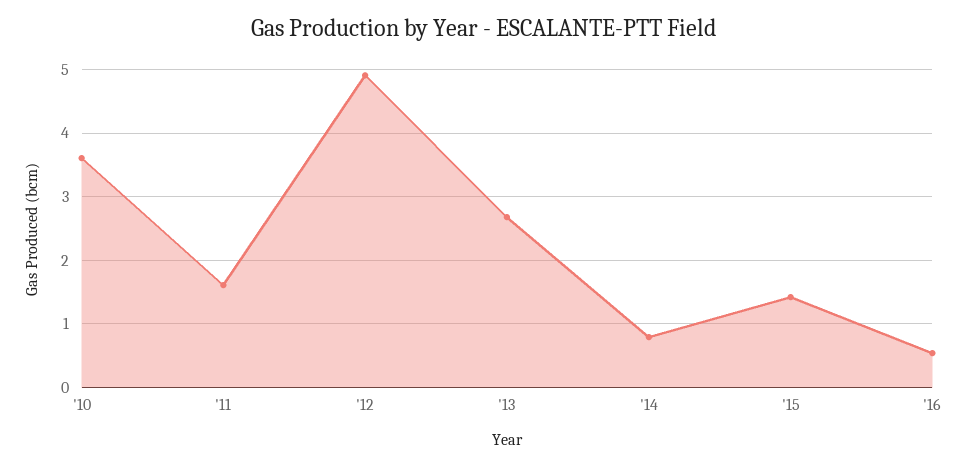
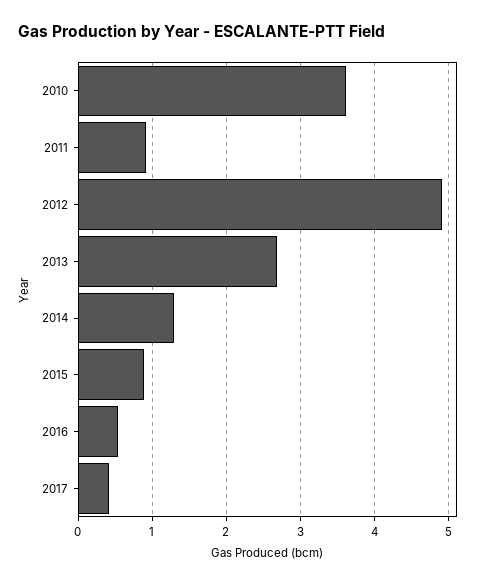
'11: 1.6 -> 0.9
'14: 0.8 -> 1.3
'15: 1.4 -> 0.9
2017: none -> 0.4

